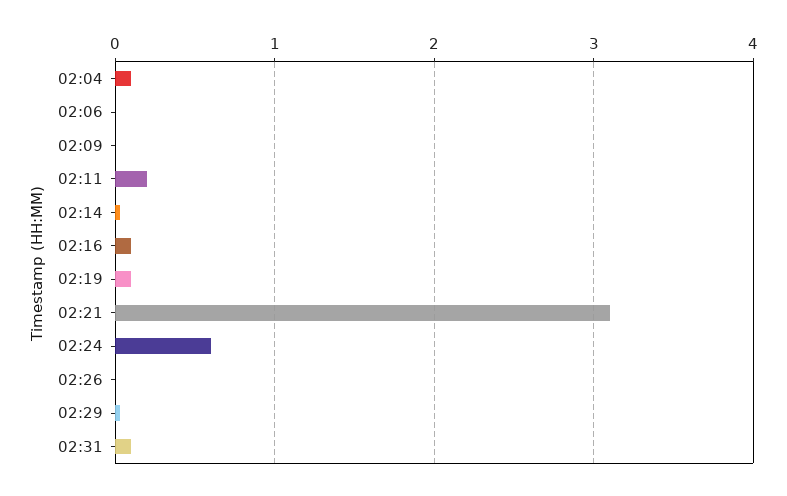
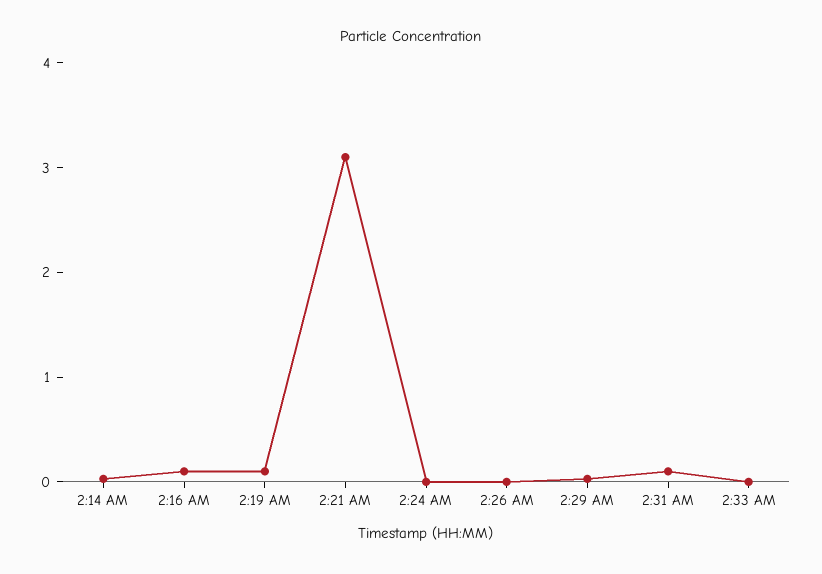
02:04: 0.1 -> none
02:06: 0 -> none
02:09: 0 -> none
02:11: 0.2 -> none
02:24: 0.6 -> 0
2:33 AM: none -> 0

